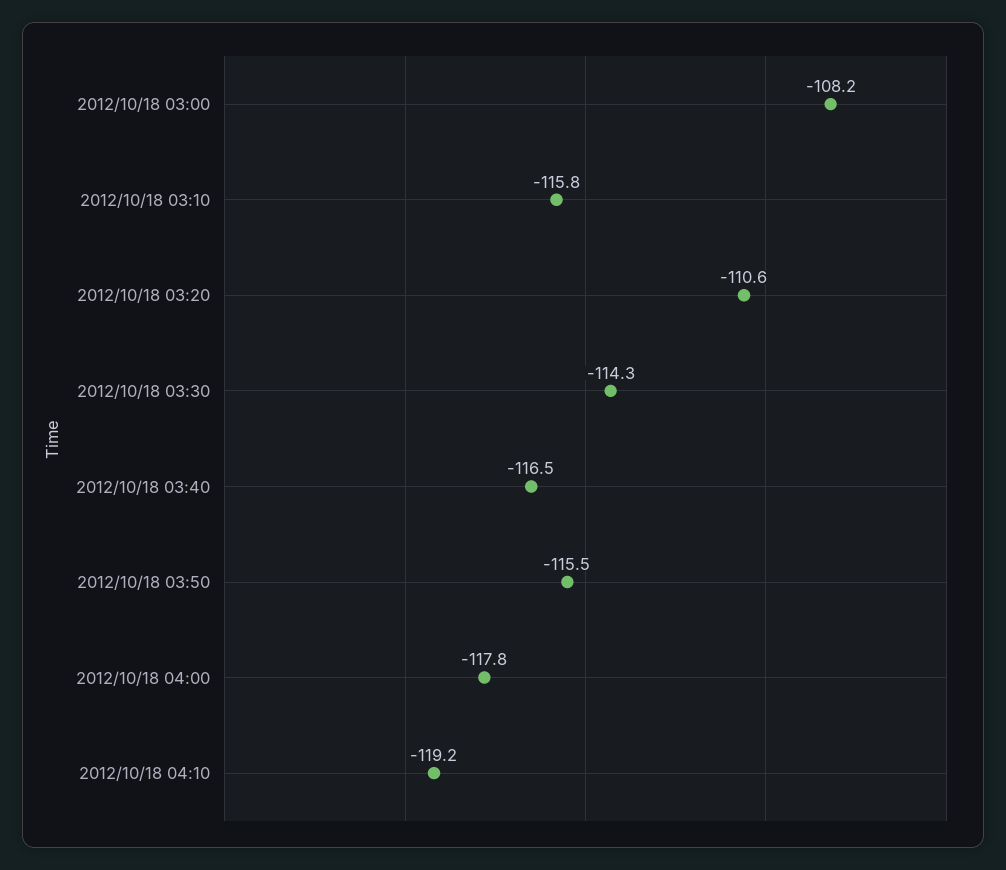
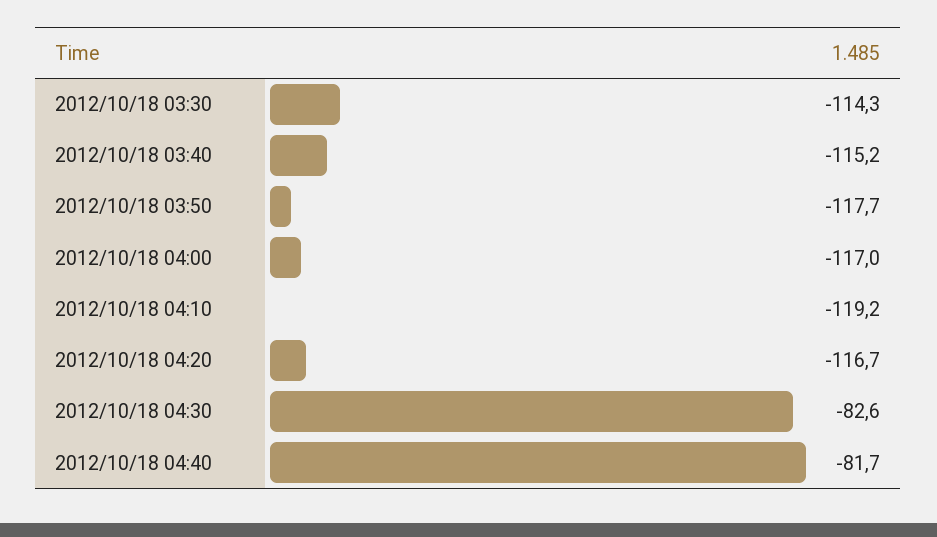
2012/10/18 03:00: -108.2 -> none
2012/10/18 03:10: -115.8 -> none
2012/10/18 03:20: -110.6 -> none
2012/10/18 03:40: -116.5 -> -115.2
2012/10/18 03:50: -115.5 -> -117.7
2012/10/18 04:00: -117.8 -> -117
2012/10/18 04:20: none -> -116.7
2012/10/18 04:30: none -> -82.6
2012/10/18 04:40: none -> -81.7

